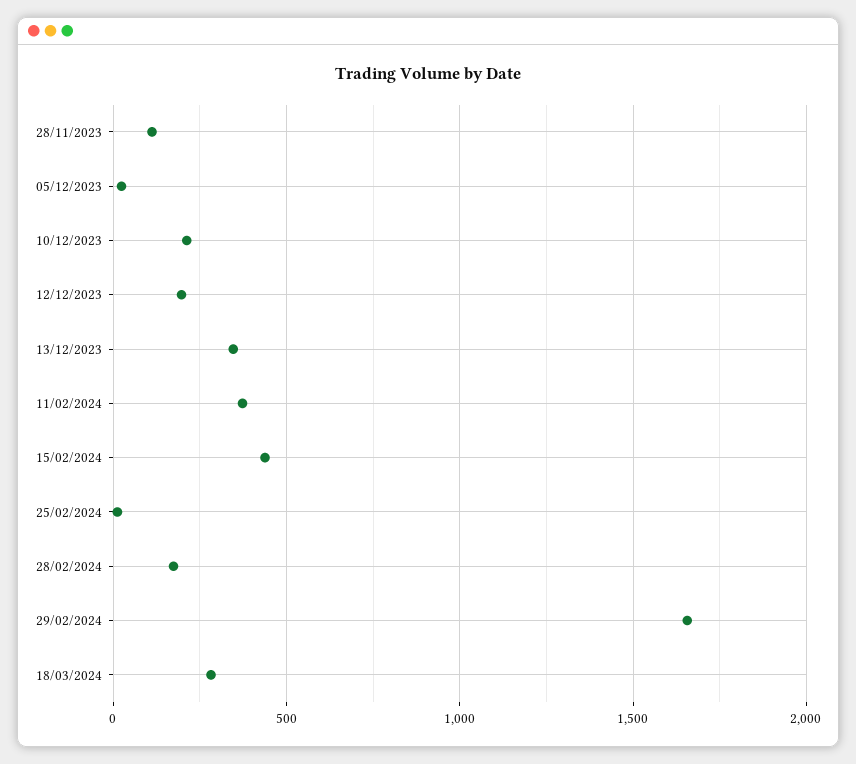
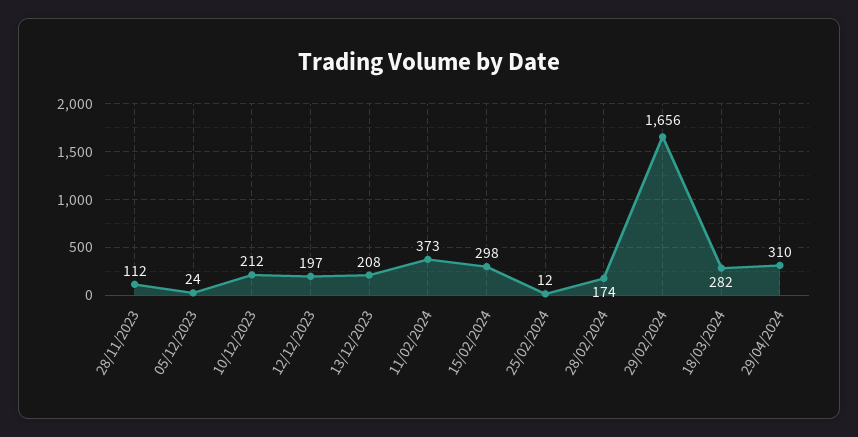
13/12/2023: 350 -> 208
15/02/2024: 450 -> 298
29/04/2024: none -> 310

